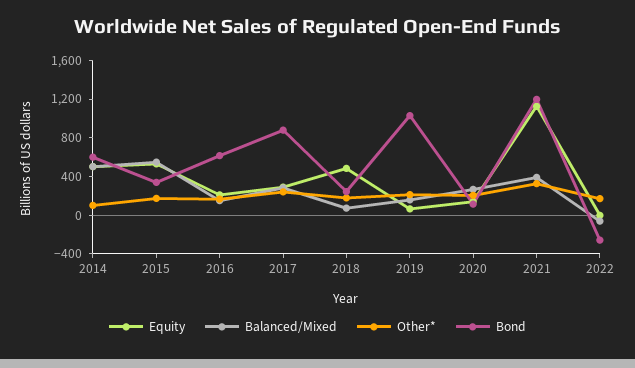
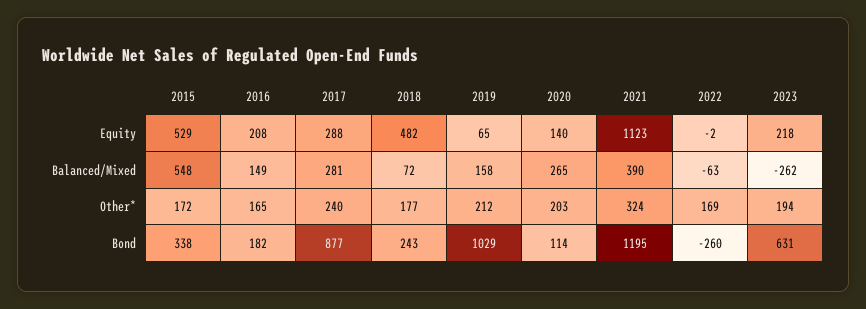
Equity, 2014: 500 -> none
Balanced/Mixed, 2014: 500 -> none
Other*, 2014: 100 -> none
Bond, 2014: 600 -> none
Bond, 2016: 600 -> 182
Equity, 2023: none -> 218
Balanced/Mixed, 2023: none -> -262
Other*, 2023: none -> 194
Bond, 2023: none -> 631

